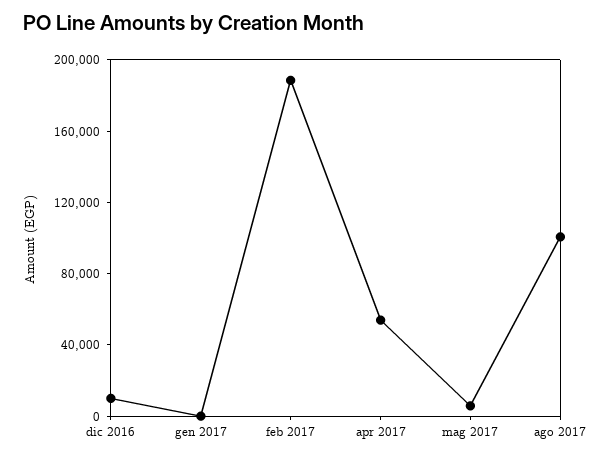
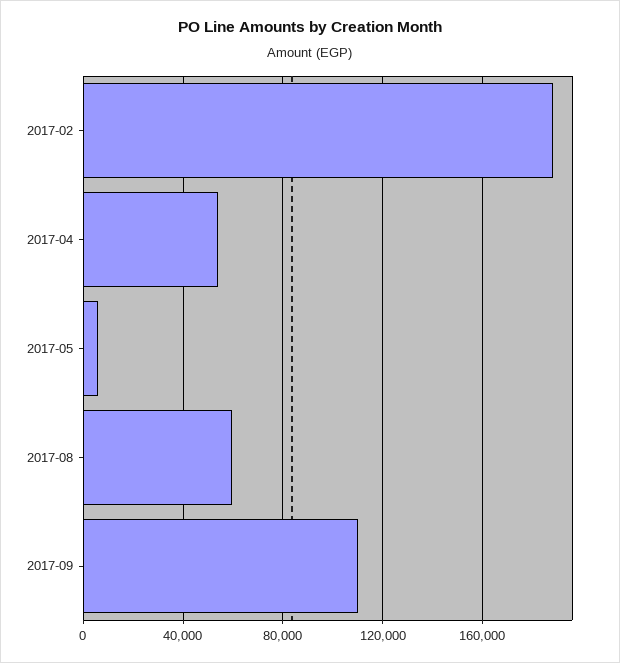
dic 2016: 10000 -> none
gen 2017: 0 -> none
ago 2017: 100000 -> 60000
2017-09: none -> 110000

